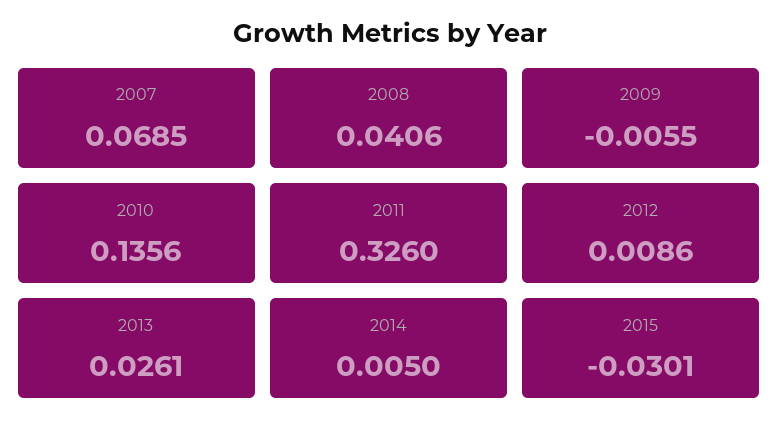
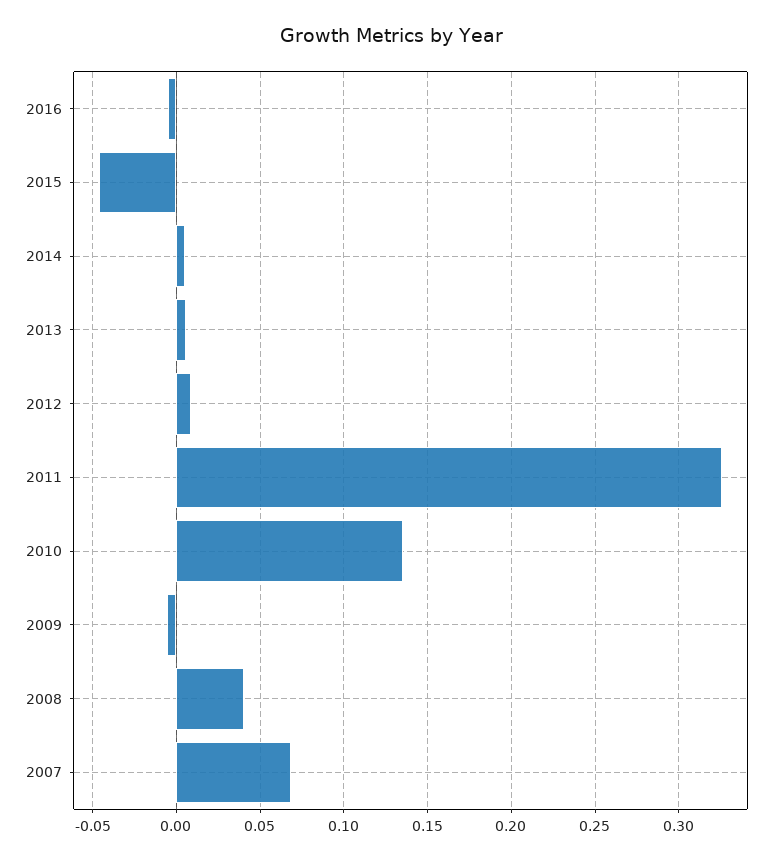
2013: 0.0261 -> 0.005
2015: -0.0301 -> -0.045
2016: none -> -0.005

